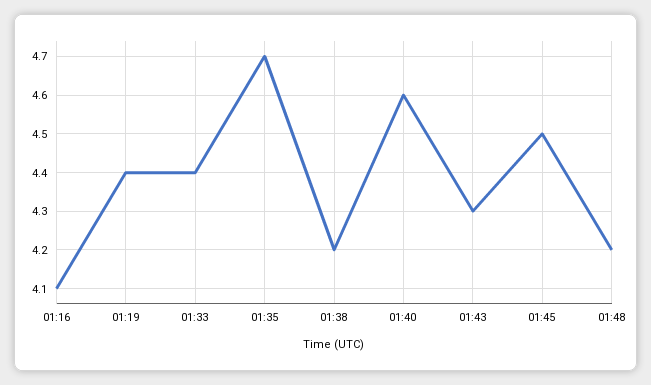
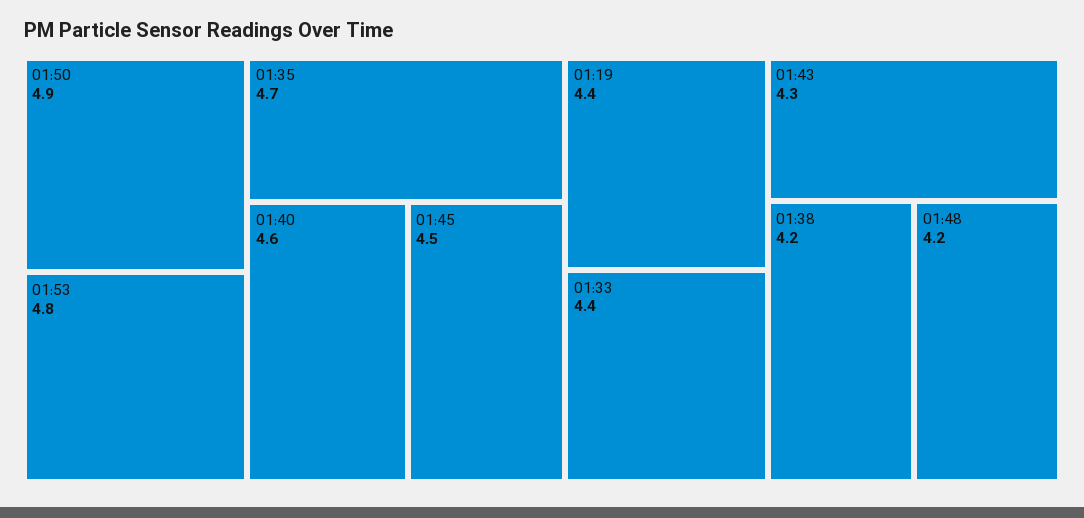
01:16: 4.1 -> none
01:50: none -> 4.9
01:53: none -> 4.8

